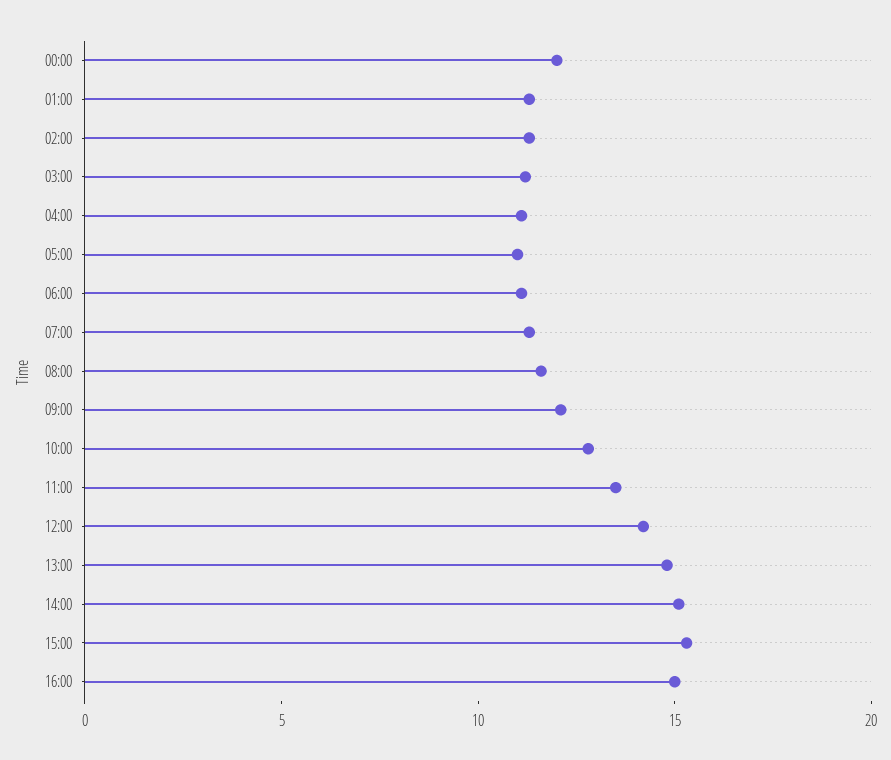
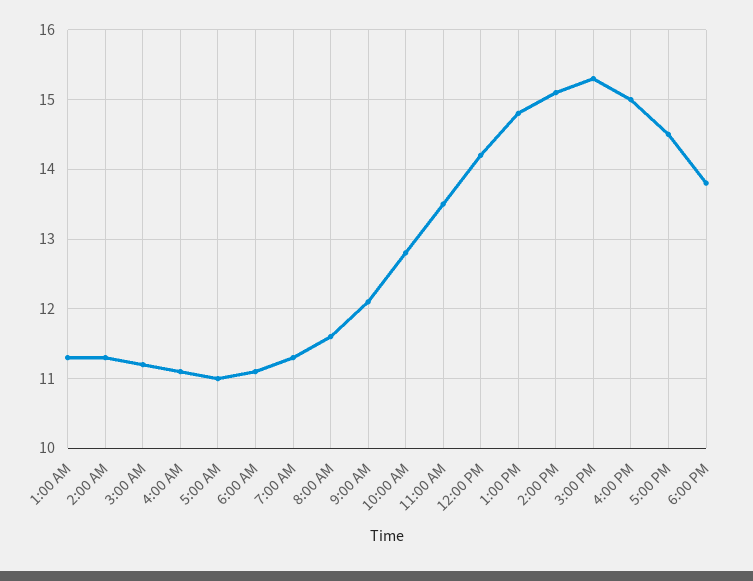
00:00: 12 -> none
5:00 PM: none -> 14.5
6:00 PM: none -> 13.8

